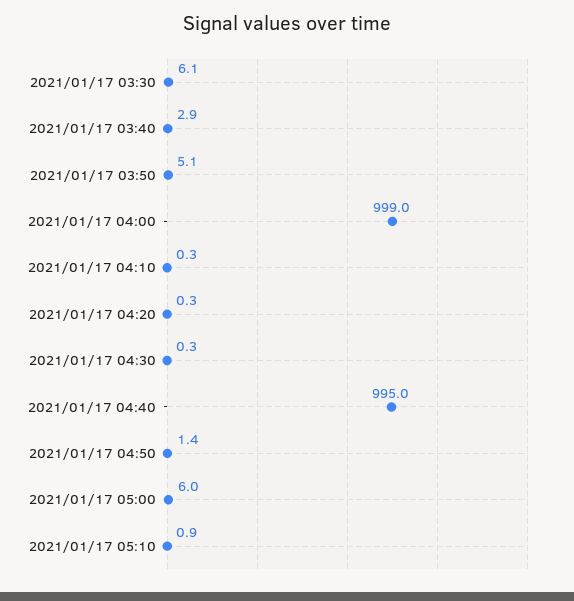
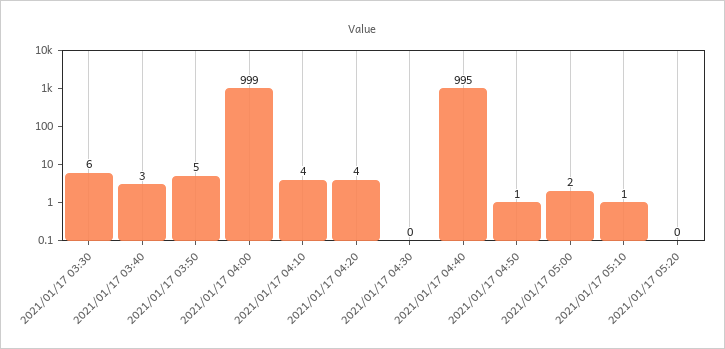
2021/01/17 04:10: 0.3 -> 4
2021/01/17 04:20: 0.3 -> 4
2021/01/17 05:00: 6 -> 2
2021/01/17 05:20: none -> 0

